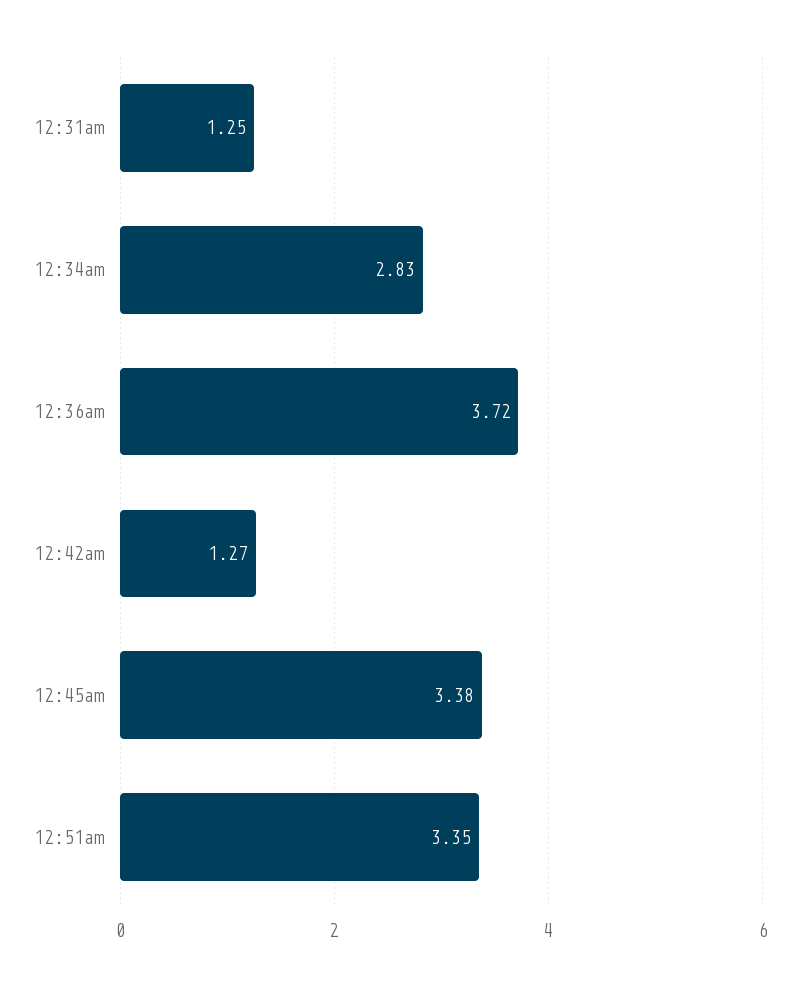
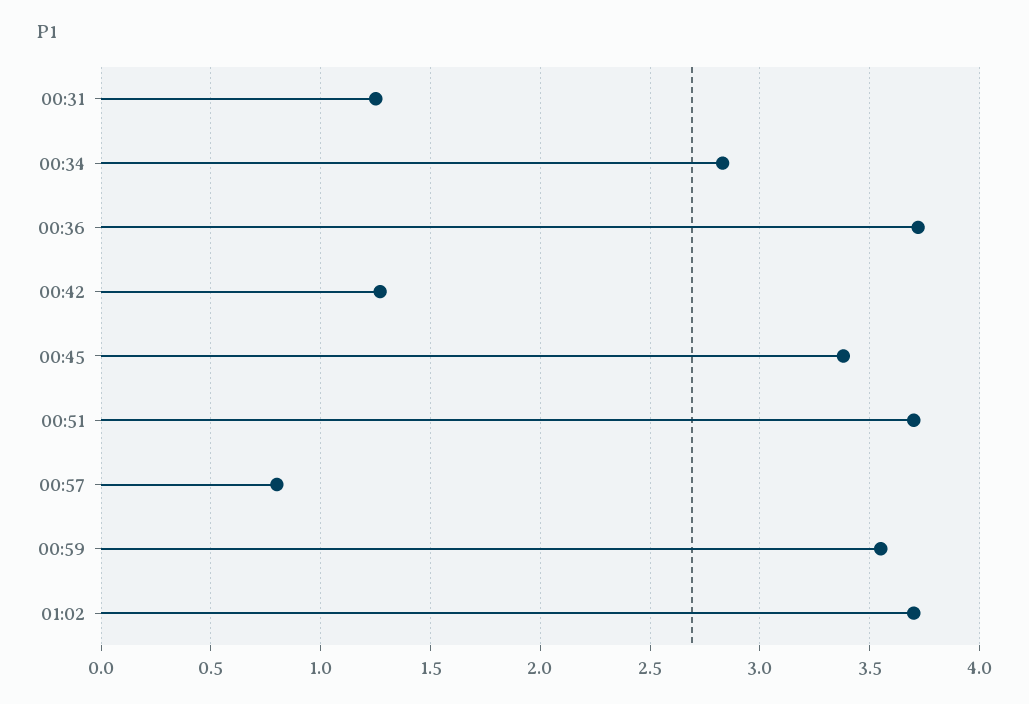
12:51am: 3.35 -> 3.7
00:57: none -> 0.8
00:59: none -> 3.55
01:02: none -> 3.7

